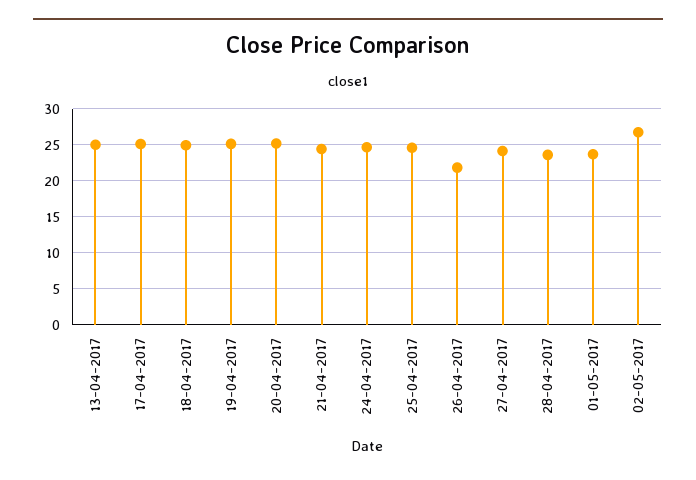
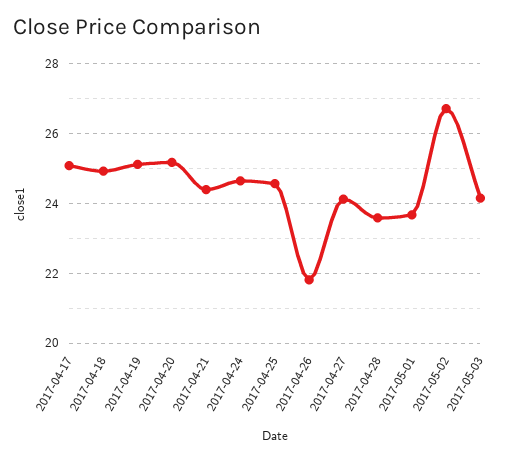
13-04-2017: 25 -> none
2017-05-03: none -> 24.2

